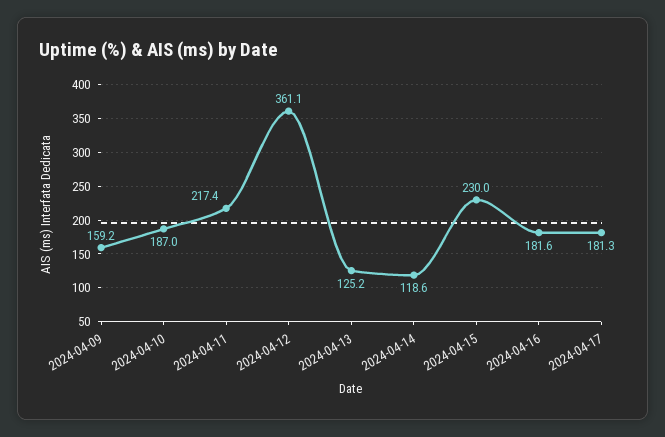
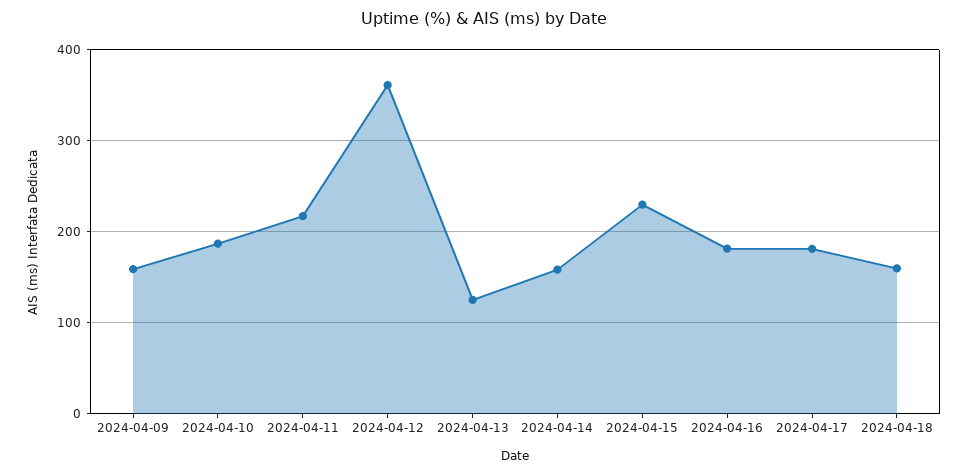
2024-04-14: 118.6 -> 160
2024-04-18: none -> 160

